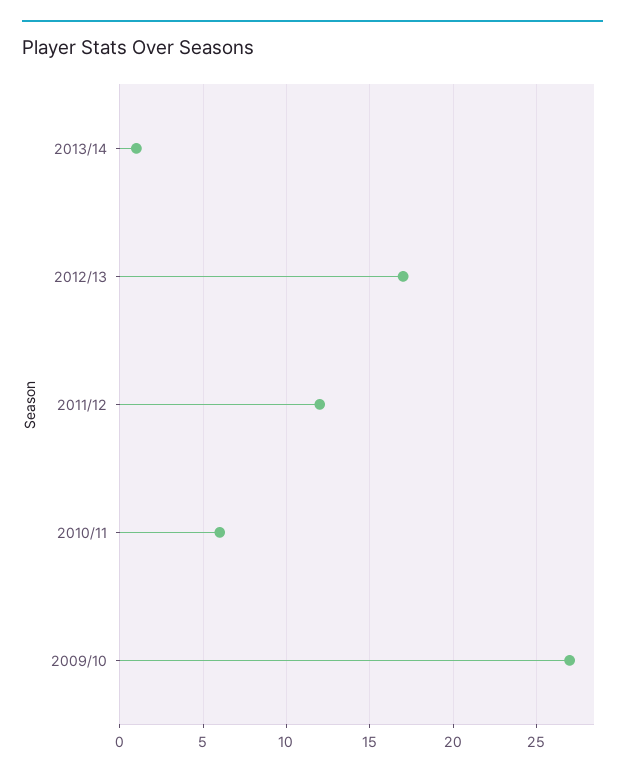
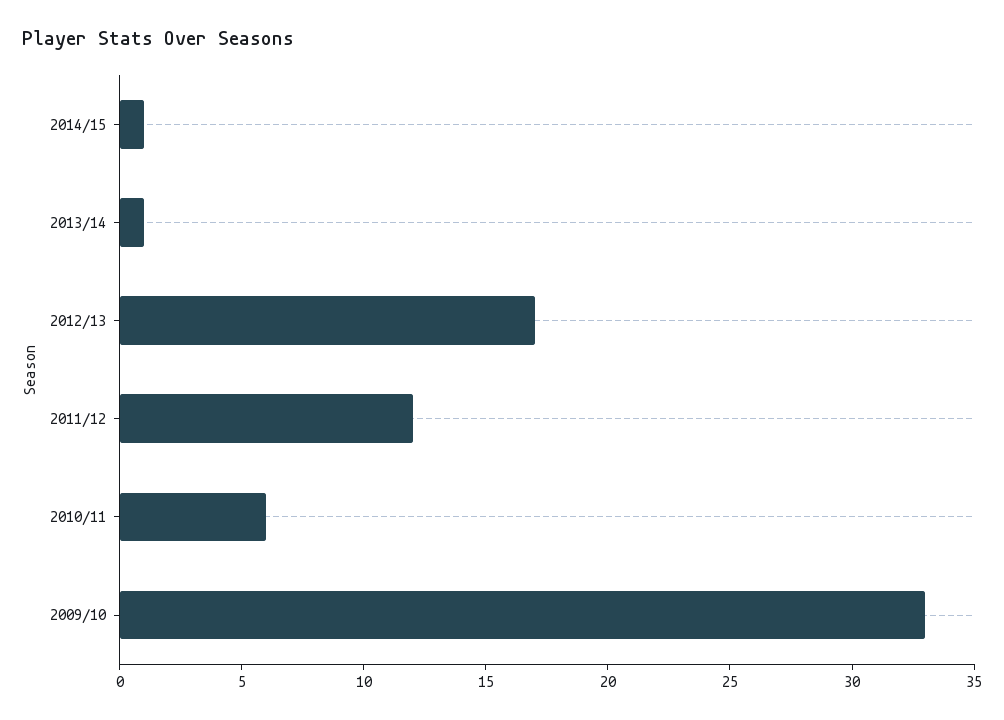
2009/10: 27 -> 33
2014/15: none -> 1

